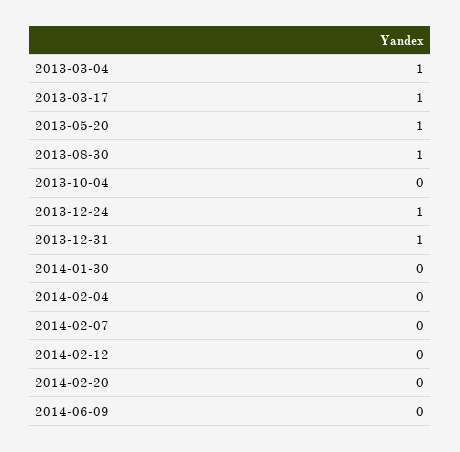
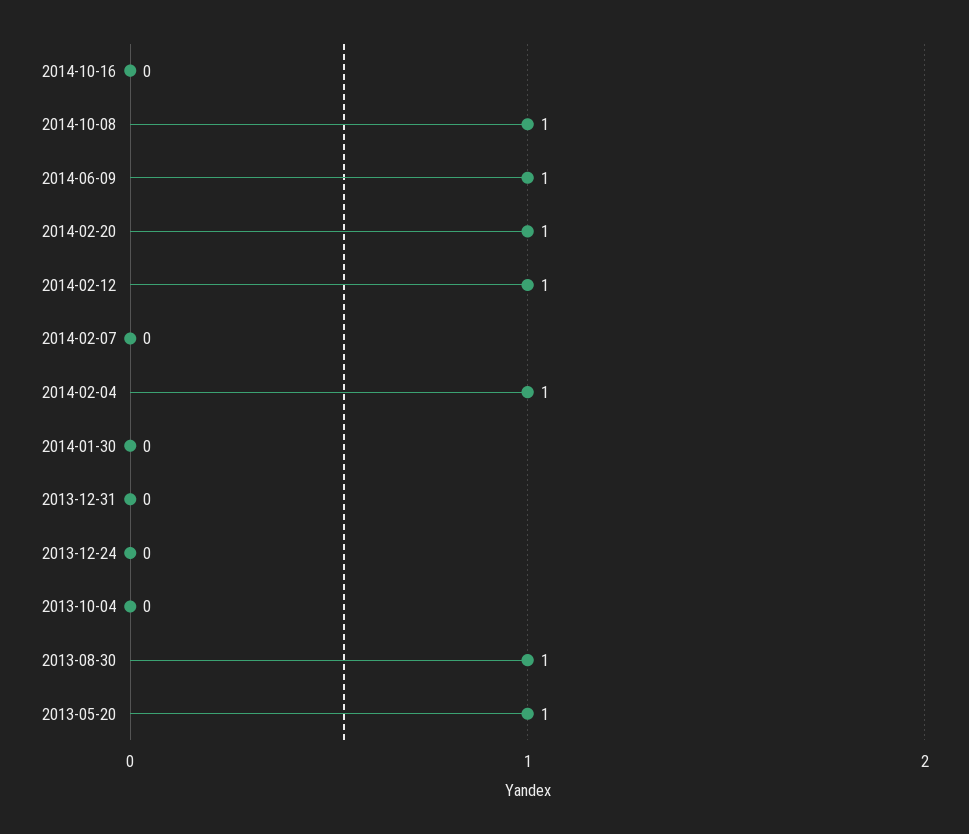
2013-03-04: 1 -> none
2013-03-17: 1 -> none
2013-12-24: 1 -> 0
2013-12-31: 1 -> 0
2014-02-04: 0 -> 1
2014-02-12: 0 -> 1
2014-02-20: 0 -> 1
2014-06-09: 0 -> 1
2014-10-16: none -> 0
2014-10-08: none -> 1

